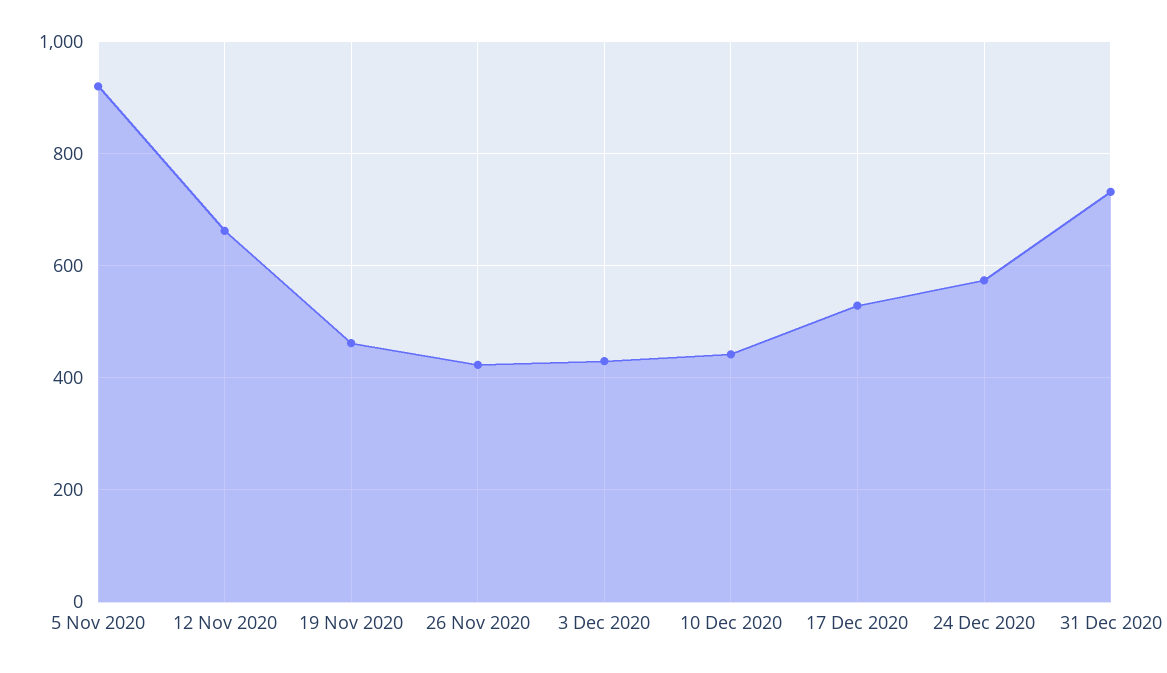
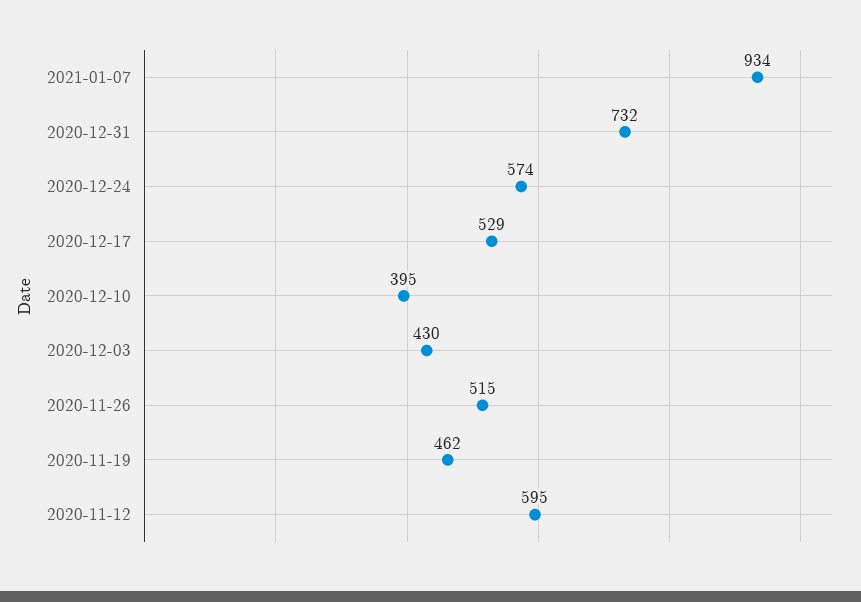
5 Nov 2020: 920 -> none
12 Nov 2020: 660 -> 595
26 Nov 2020: 420 -> 515
10 Dec 2020: 440 -> 395
2021-01-07: none -> 934

